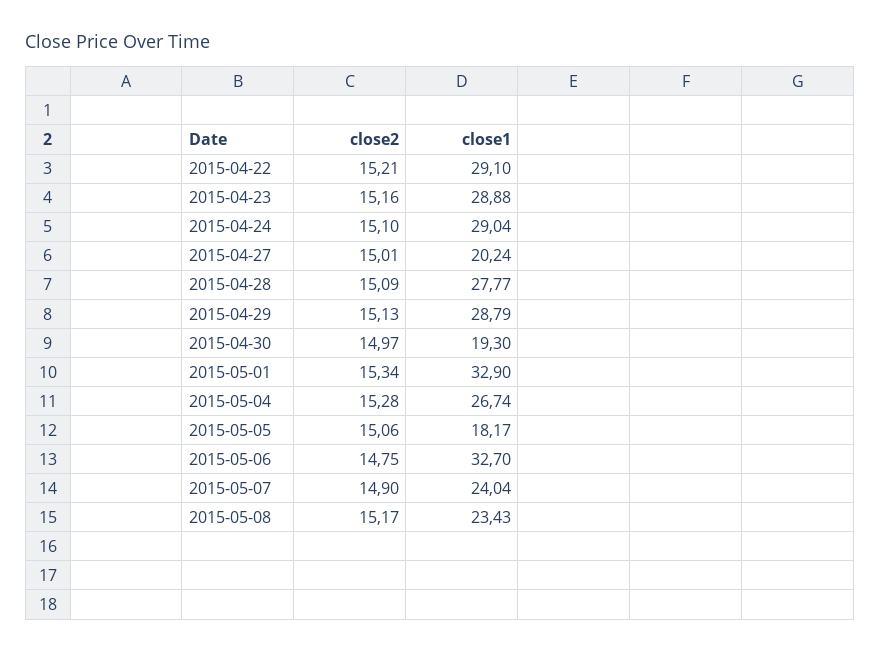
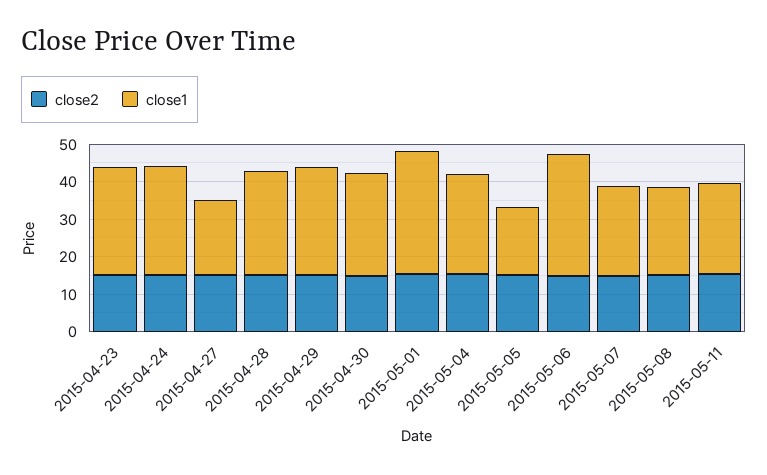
close2, 2015-04-22: 15.21 -> none
close1, 2015-04-22: 29.1 -> none
close1, 2015-04-30: 19.3 -> 27.5
close2, 2015-05-11: none -> 15
close1, 2015-05-11: none -> 25

